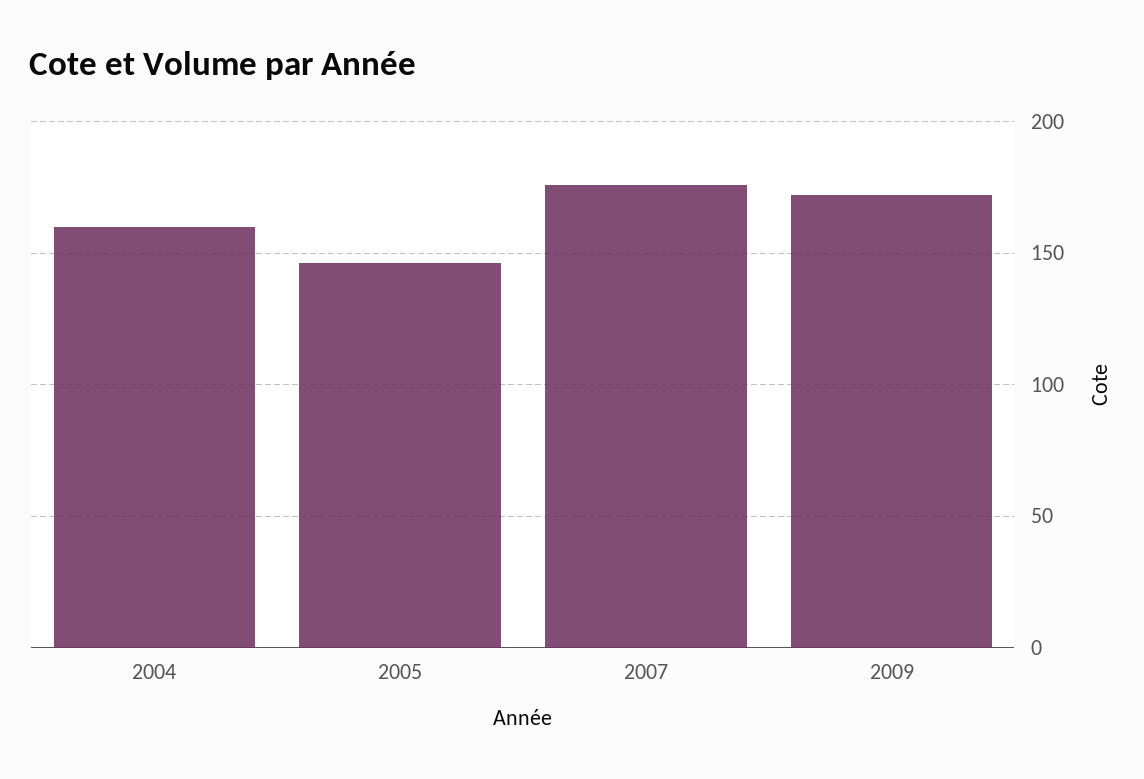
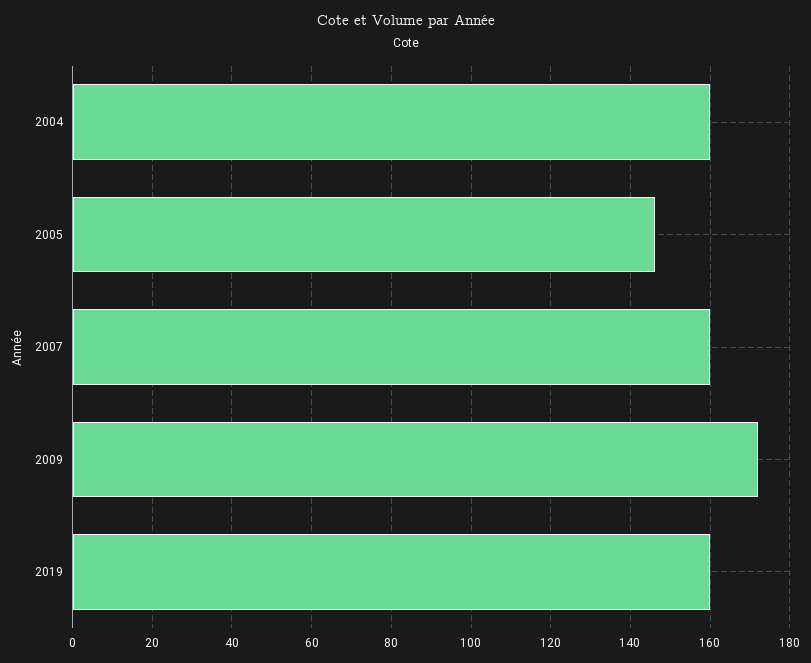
2007: 175 -> 160
2019: none -> 160

